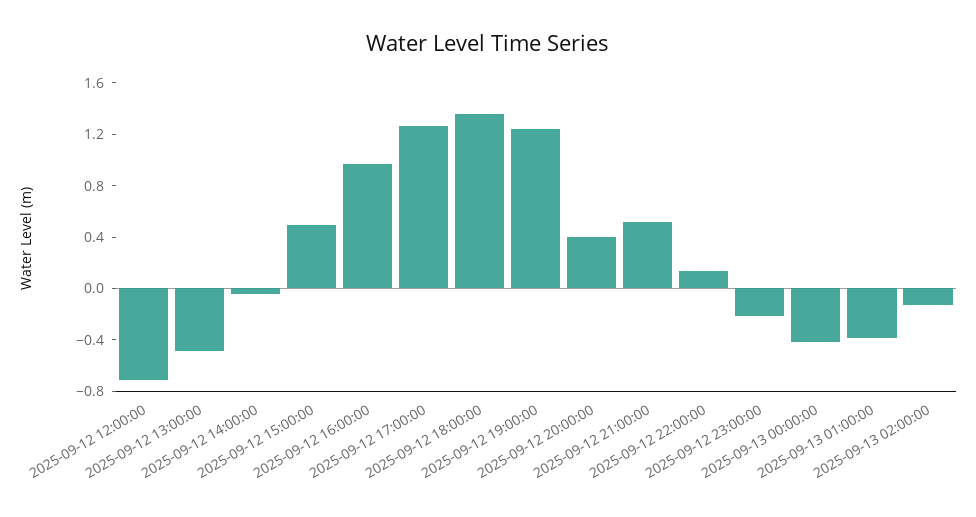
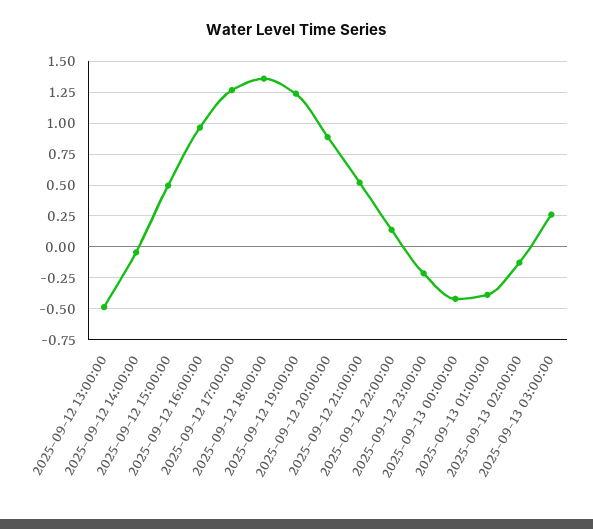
2025-09-12 12:00:00: -0.7 -> none
2025-09-12 20:00:00: 0.4 -> 0.9
2025-09-13 03:00:00: none -> 0.25

